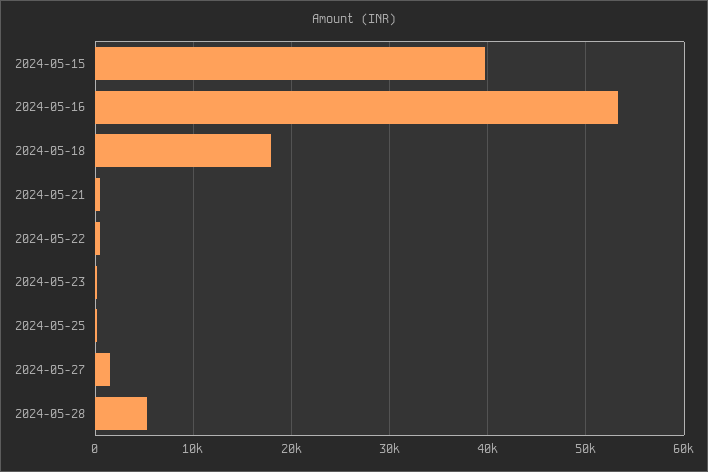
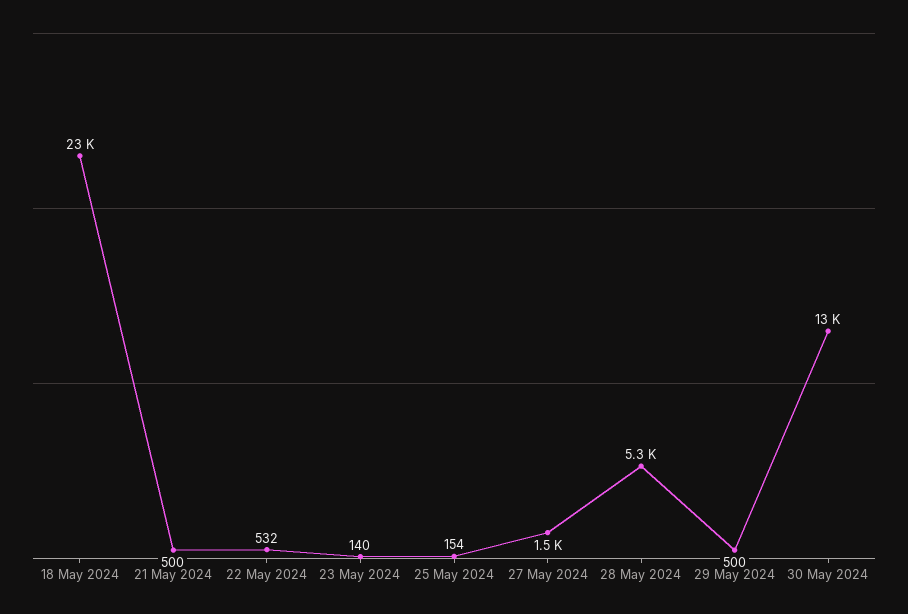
2024-05-15: 40000 -> none
2024-05-16: 53000 -> none
2024-05-18: 18000 -> 23000
29 May 2024: none -> 500
30 May 2024: none -> 13000

